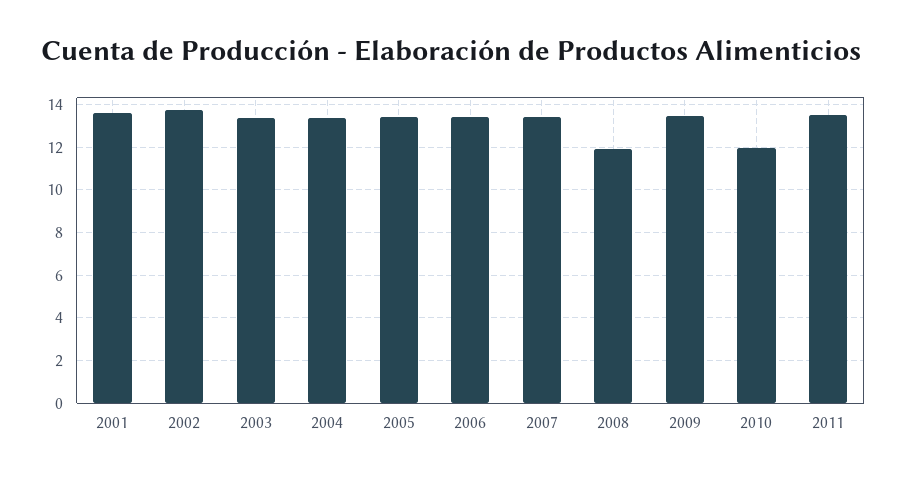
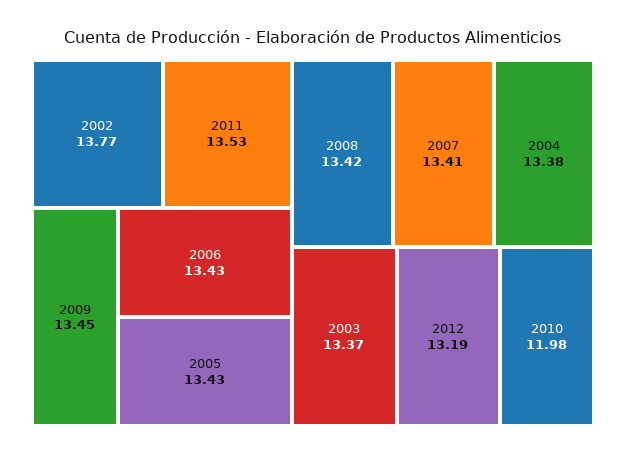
2001: 13.5 -> none
2008: 12 -> 13.42
2012: none -> 13.19

